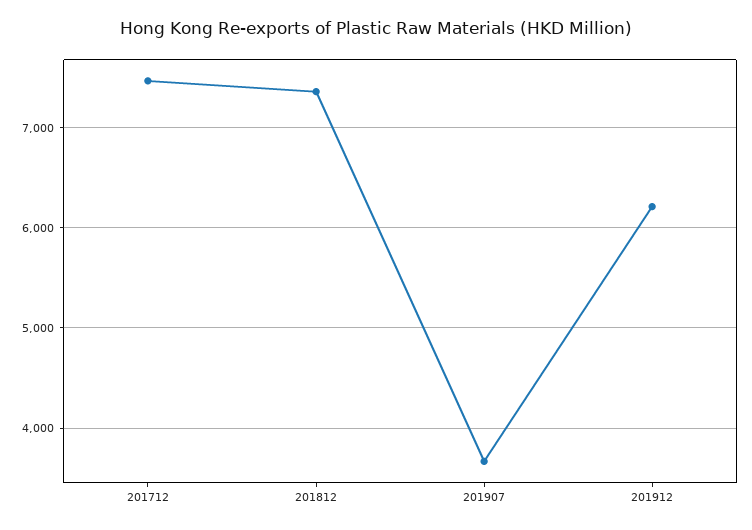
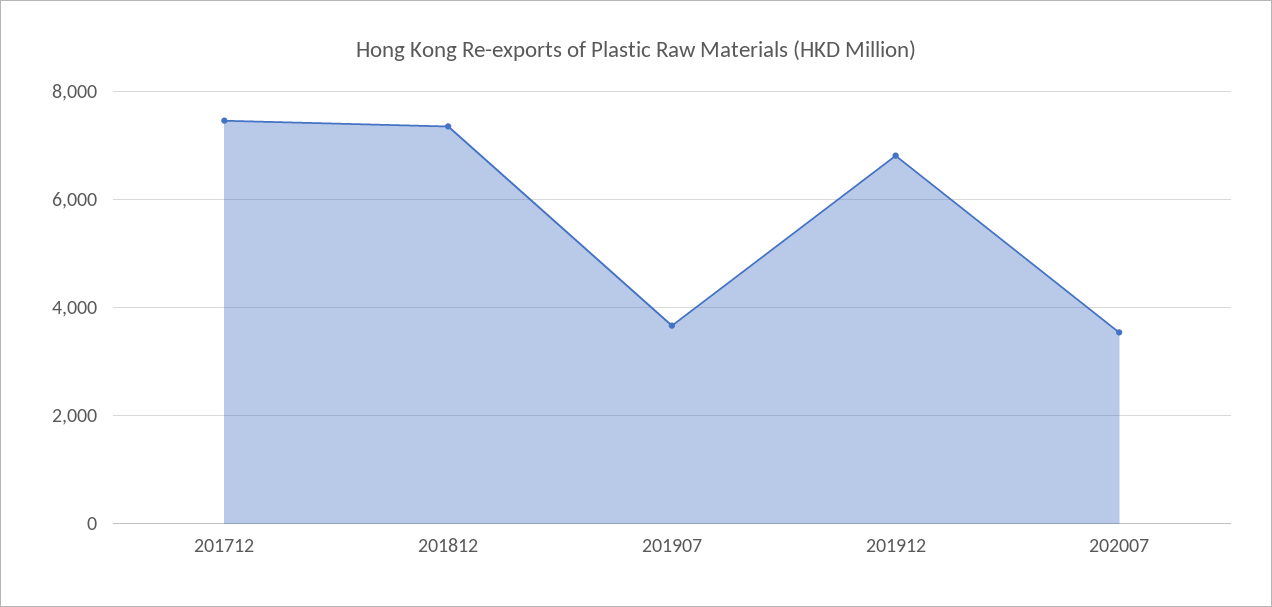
201912: 6200 -> 6800
202007: none -> 3600

